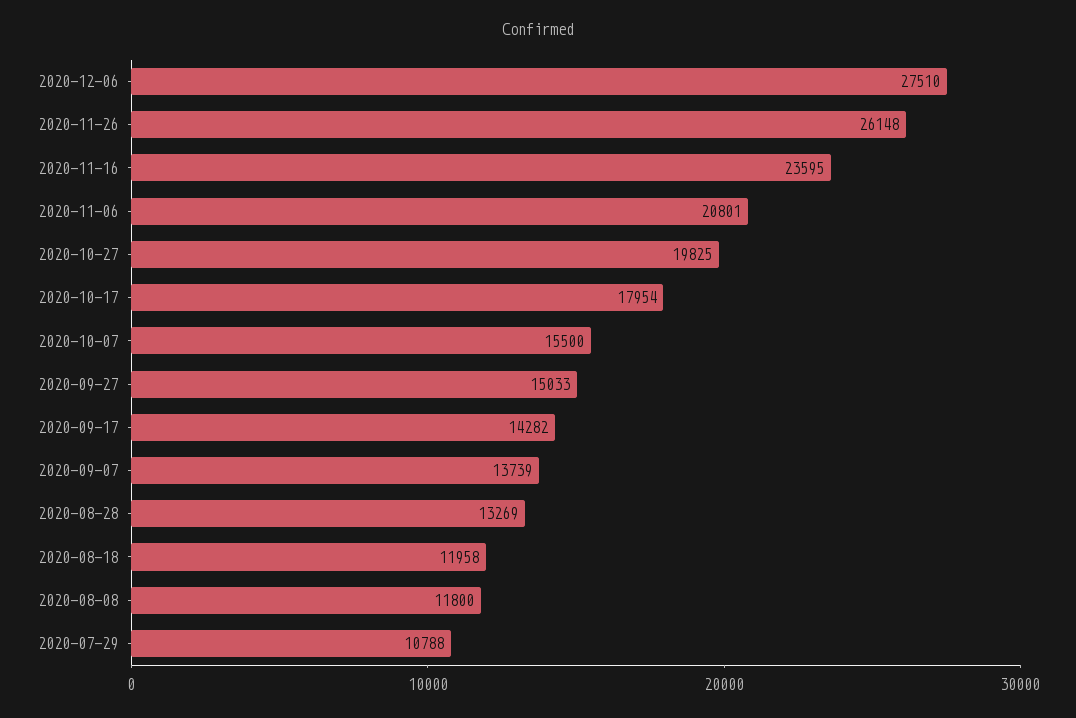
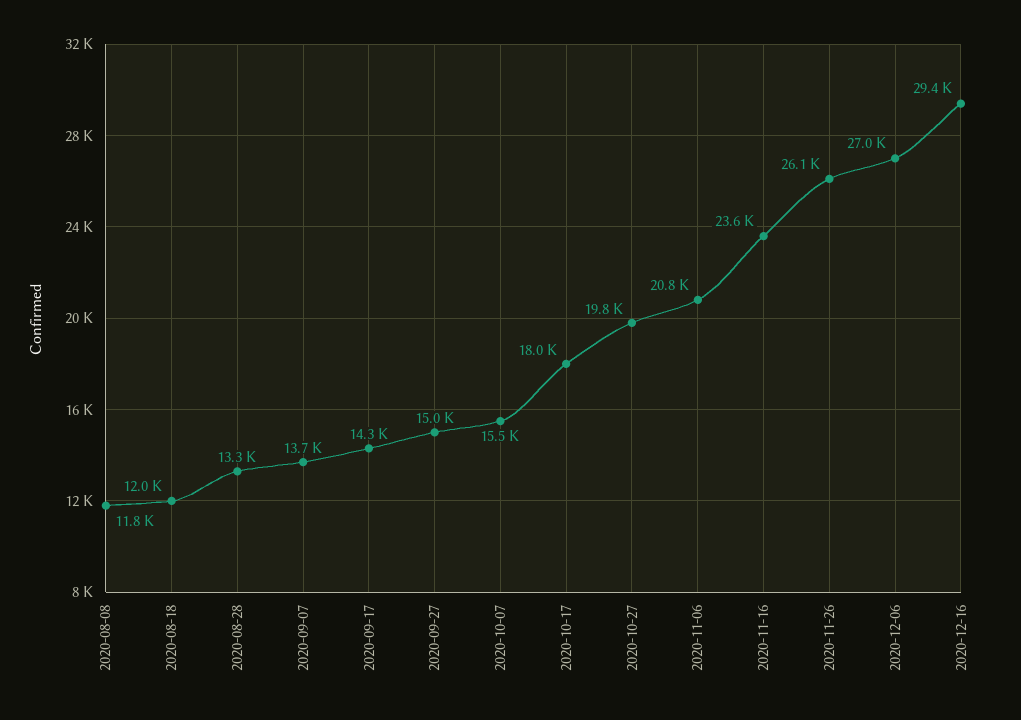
2020-12-06: 27510 -> 27000
2020-07-29: 10788 -> none
2020-12-16: none -> 29400

